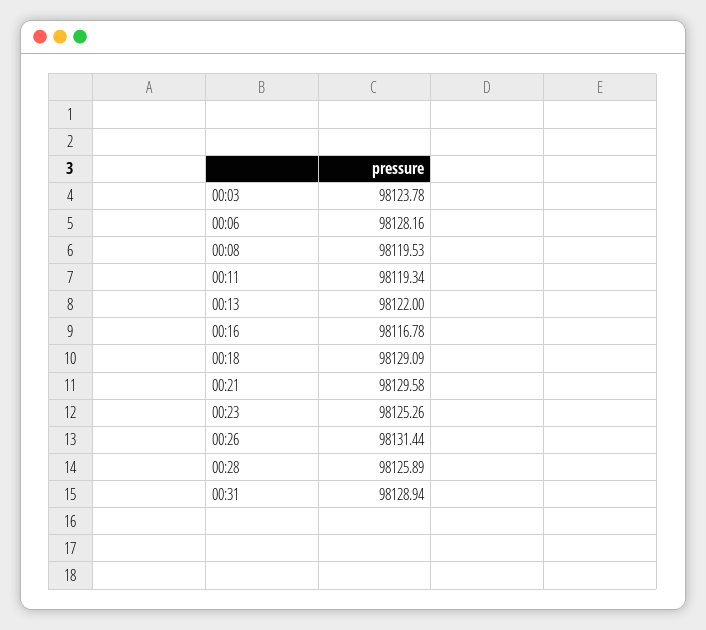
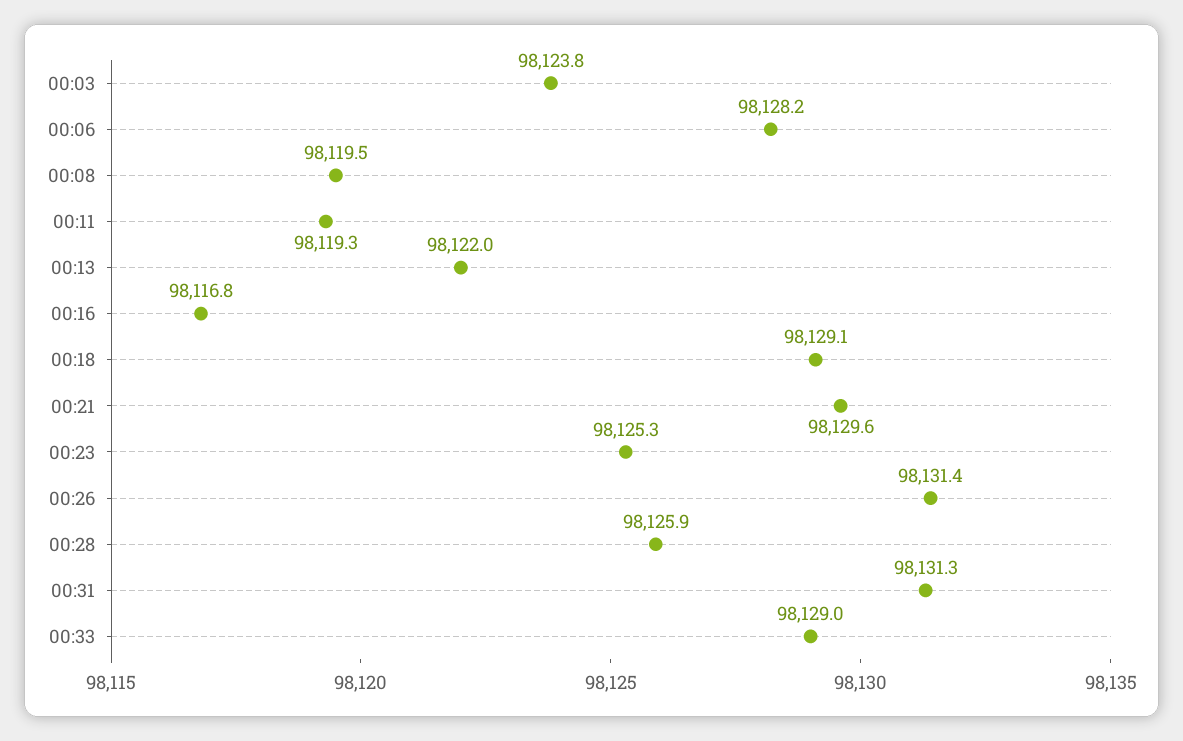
00:31: 98128.94 -> 98131.3
00:33: none -> 98129

